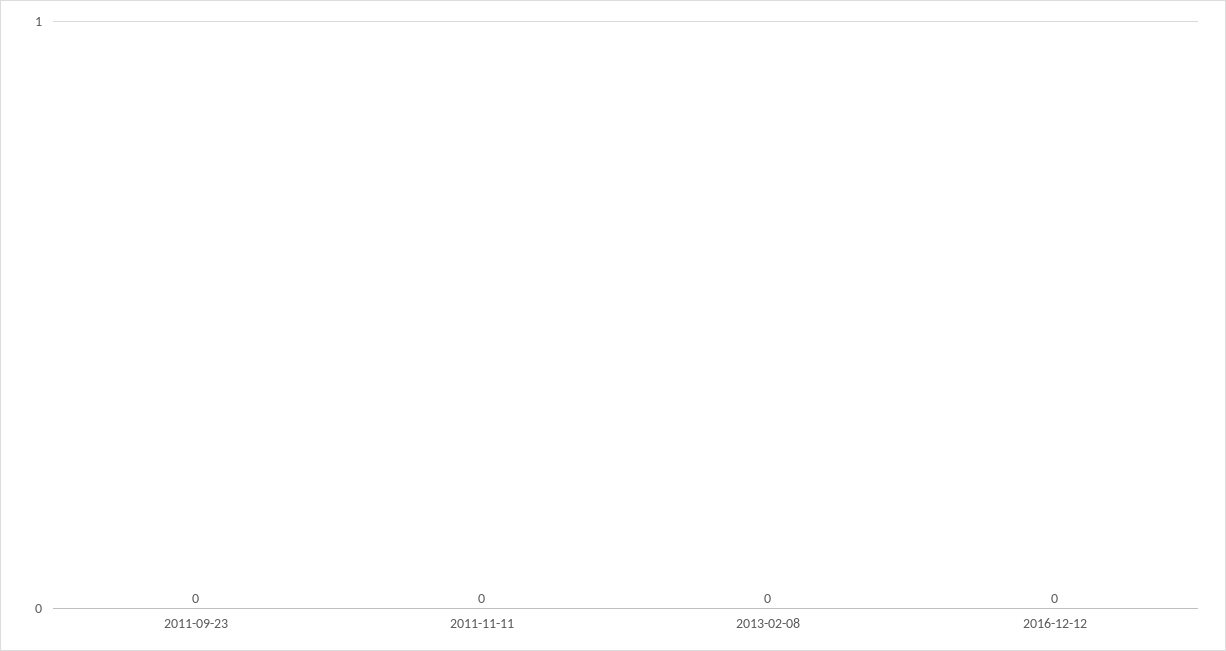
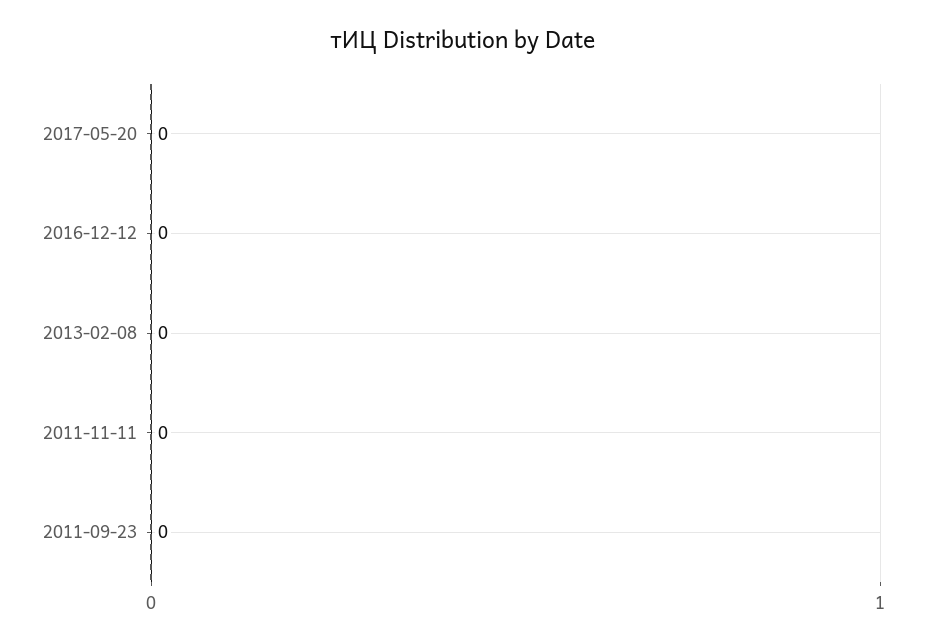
2017-05-20: none -> 0

